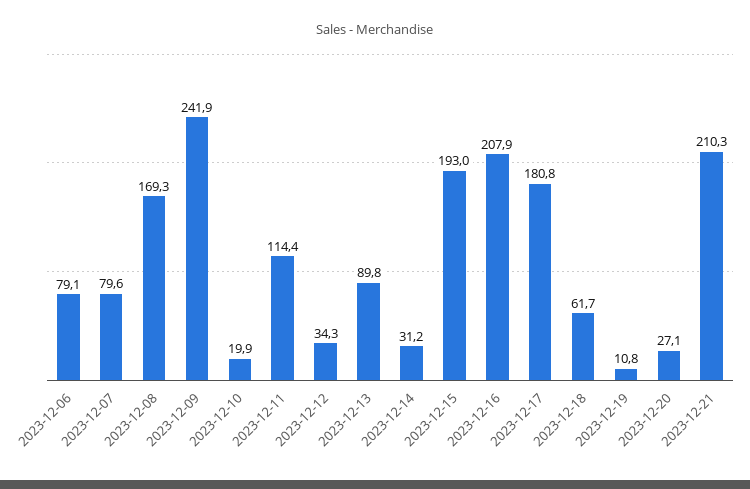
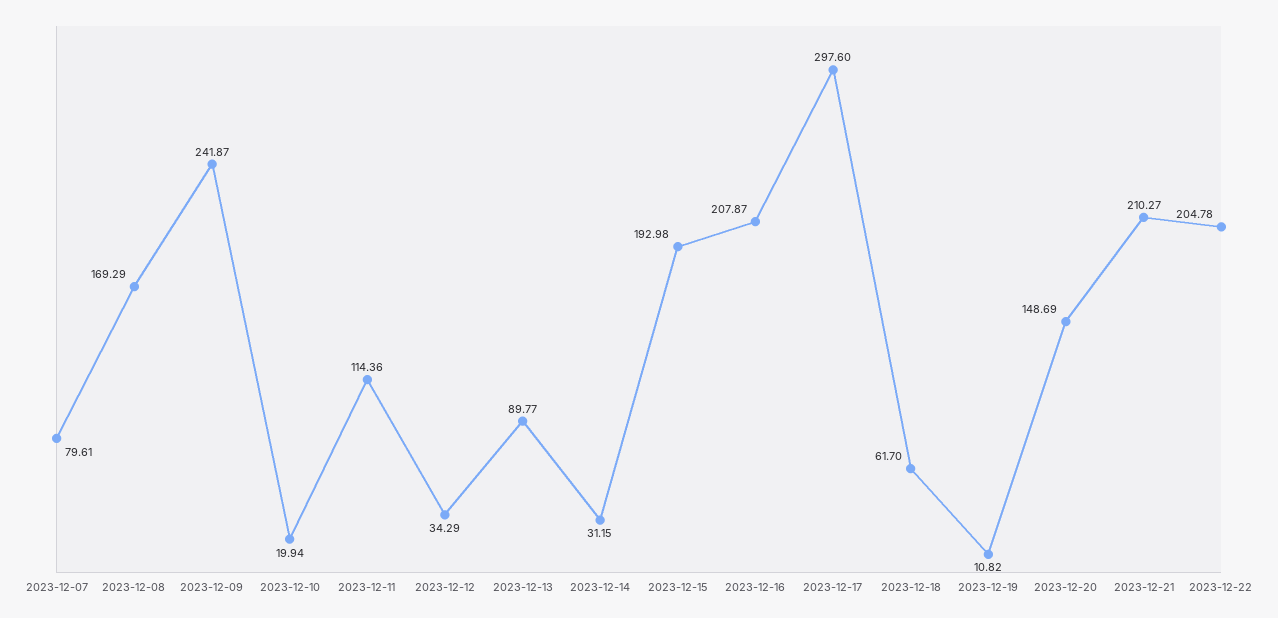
2023-12-06: 79.1 -> none
2023-12-17: 180.8 -> 297.6
2023-12-20: 27.1 -> 148.69
2023-12-22: none -> 204.78

